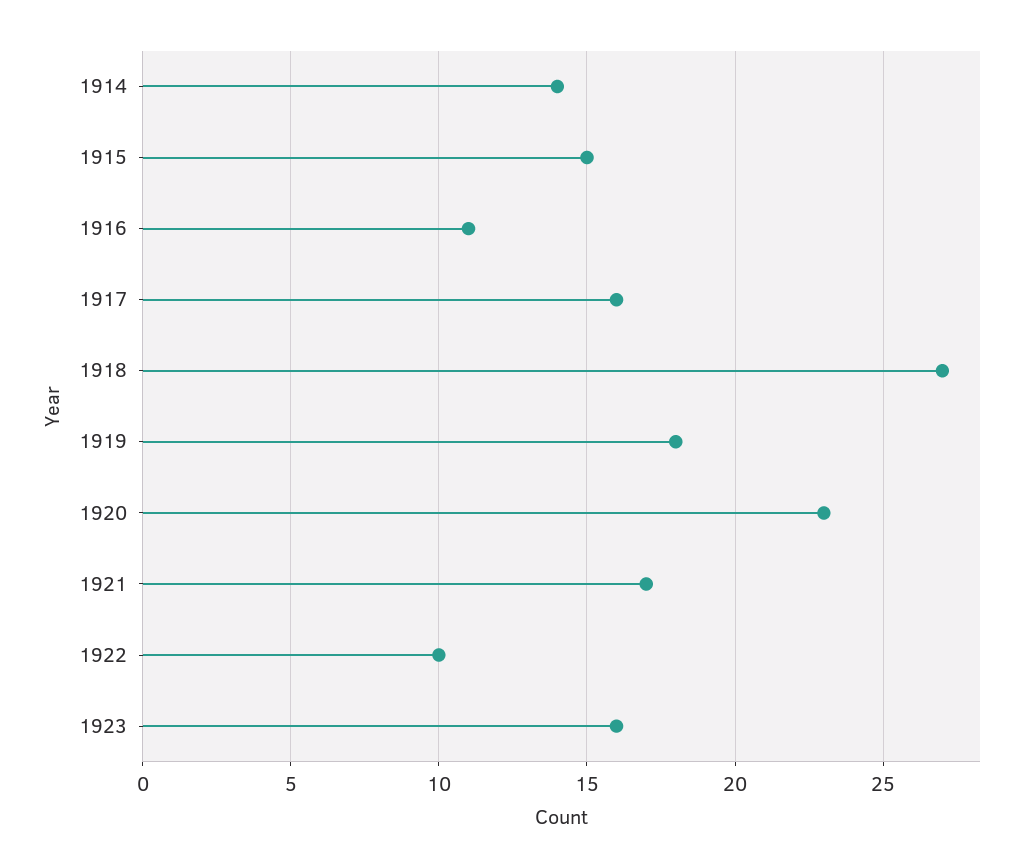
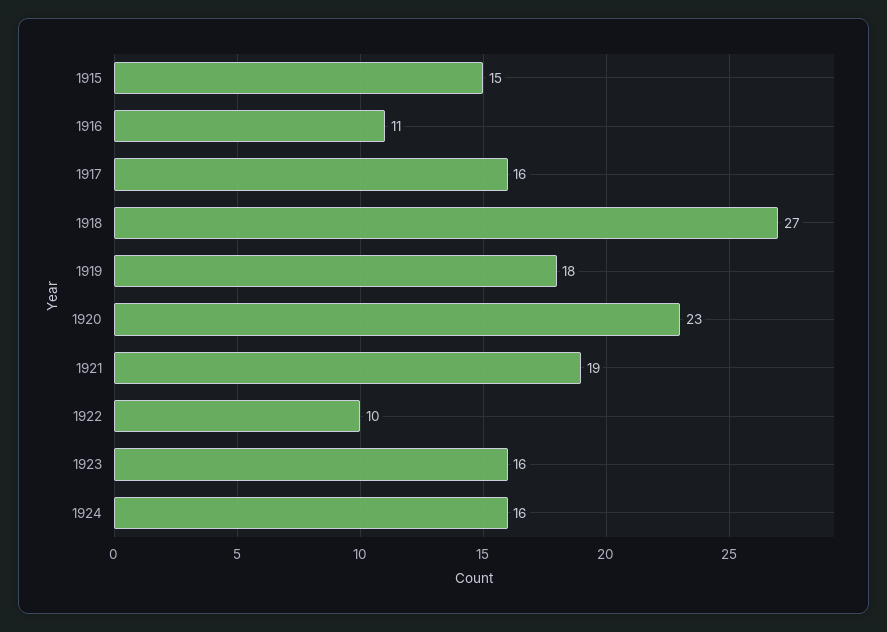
1914: 14 -> none
1921: 17 -> 19
1924: none -> 16

